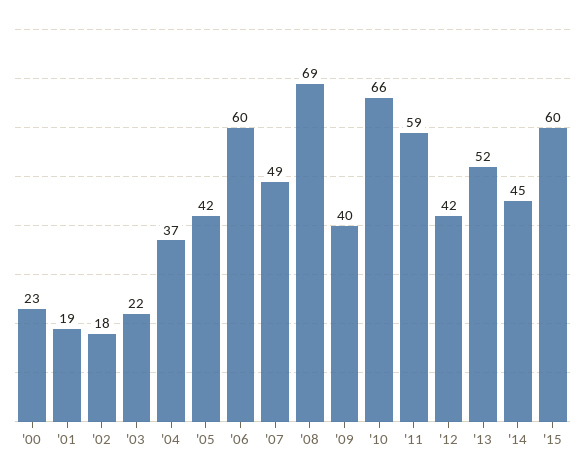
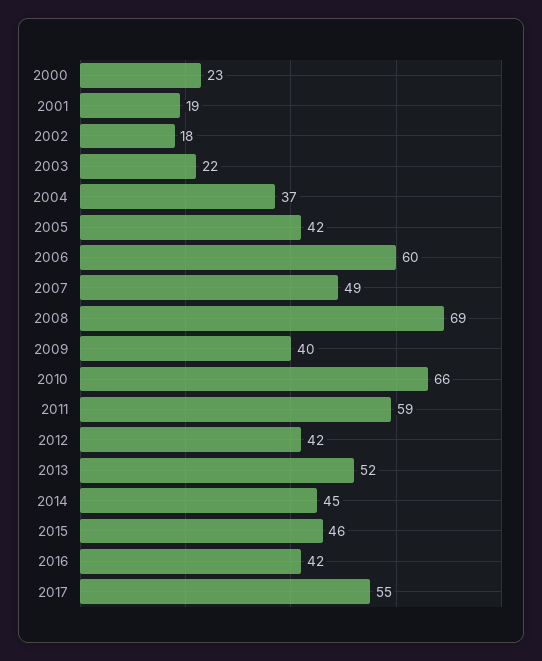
'15: 60 -> 46
2016: none -> 42
2017: none -> 55

